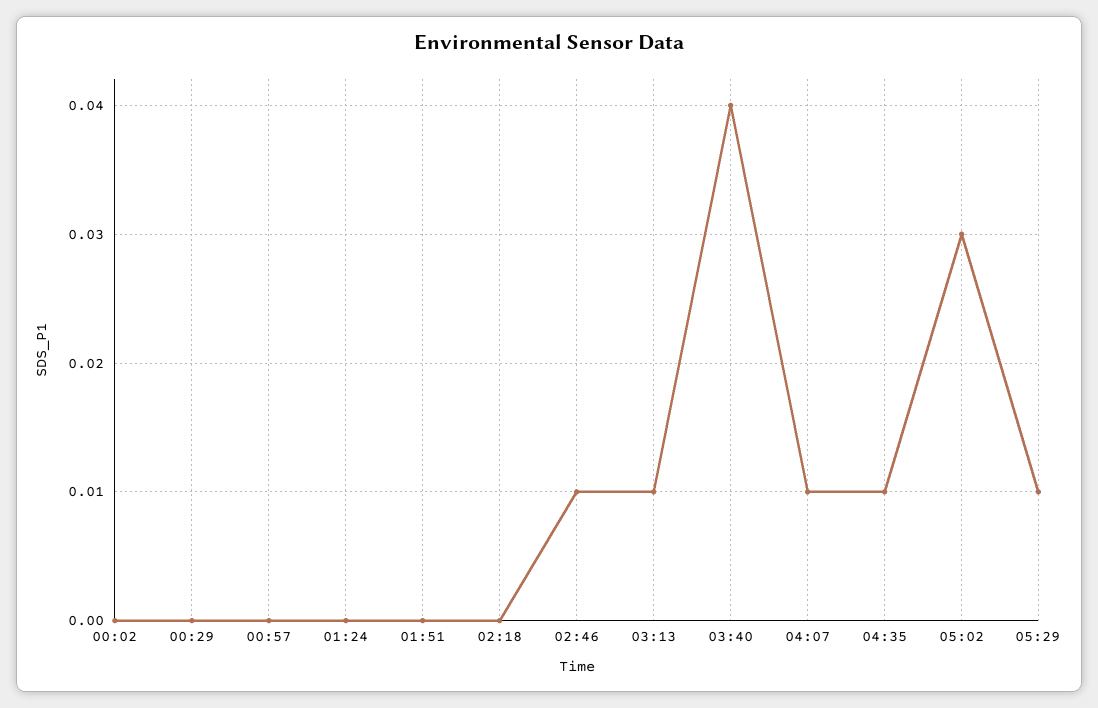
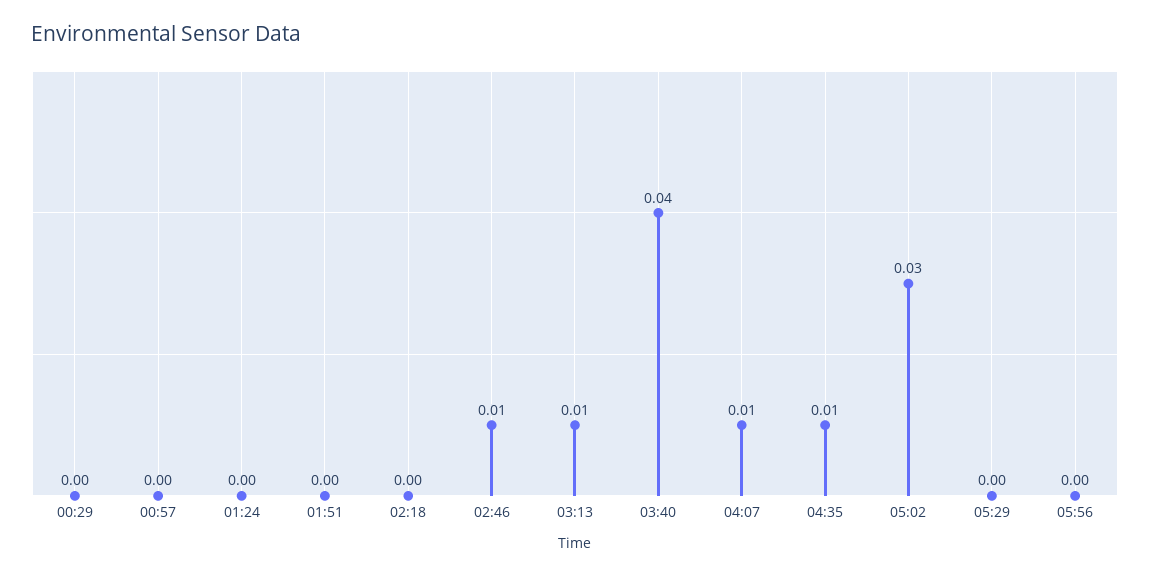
00:02: 0 -> none
05:29: 0.01 -> 0
05:56: none -> 0

